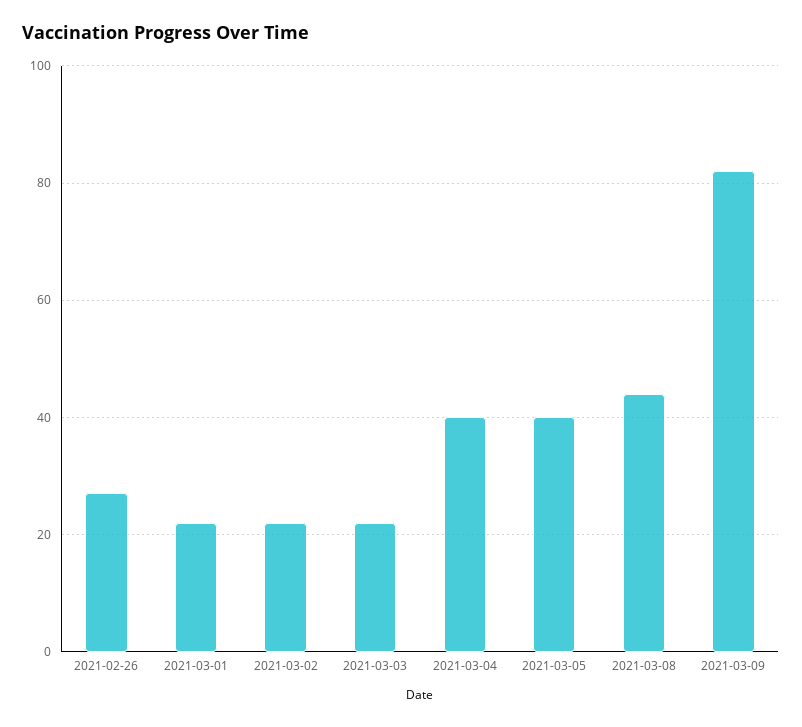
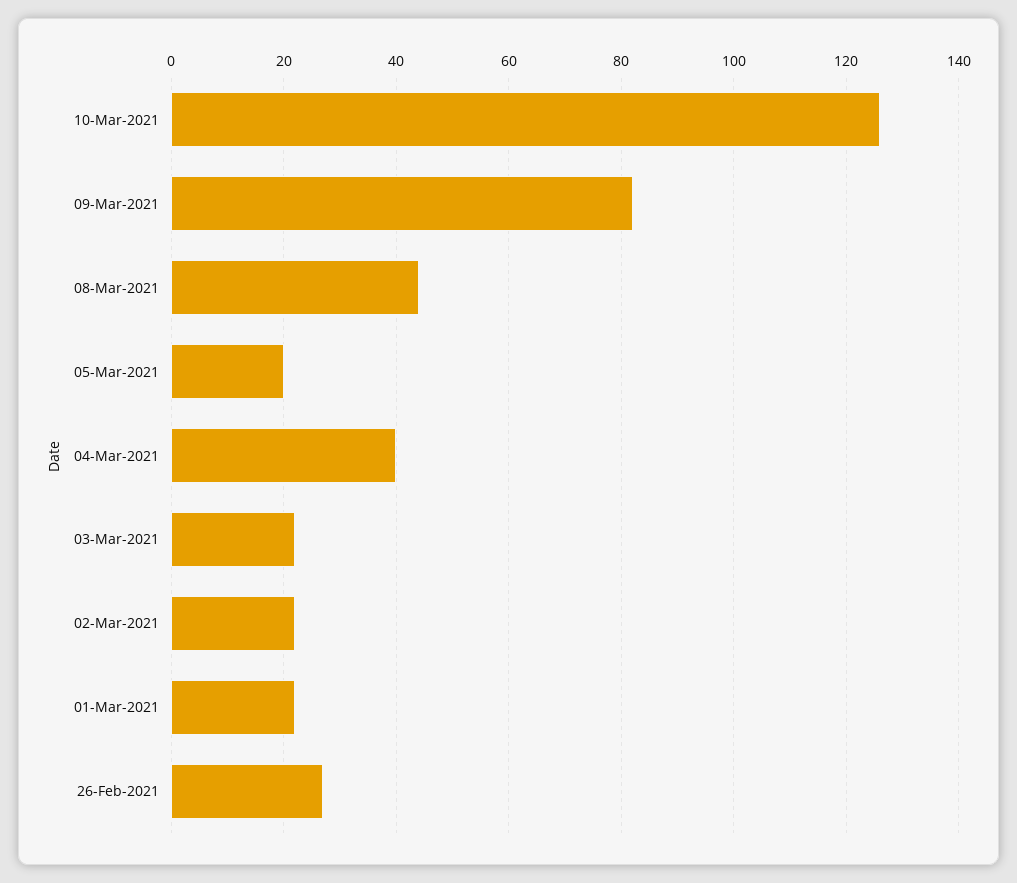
2021-03-05: 40 -> 20
10-Mar-2021: none -> 125

